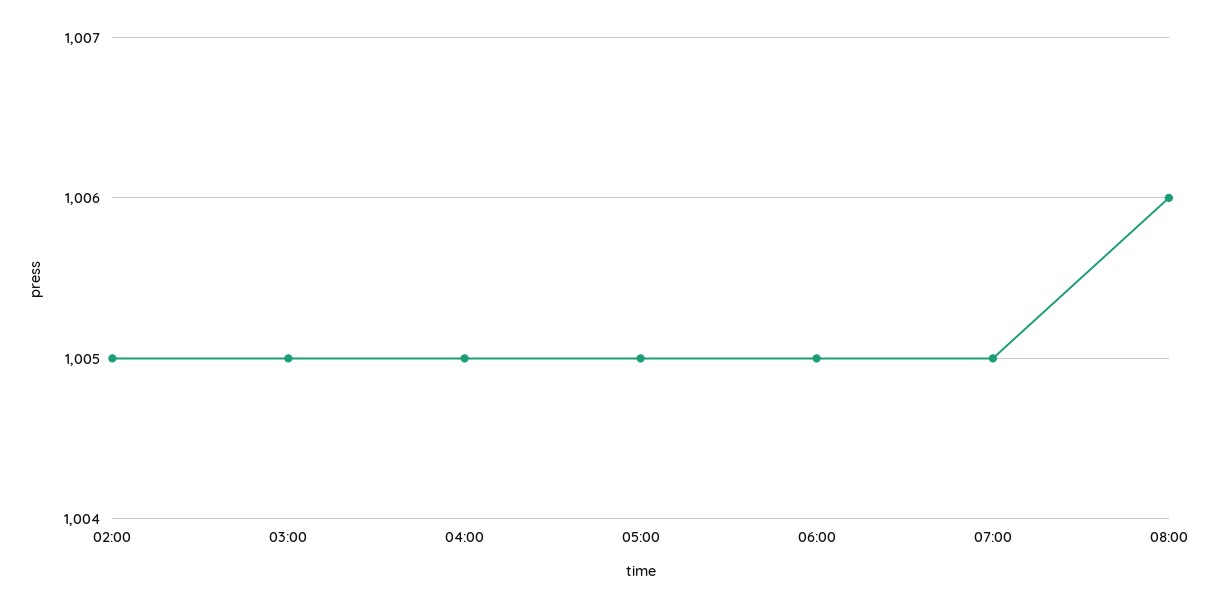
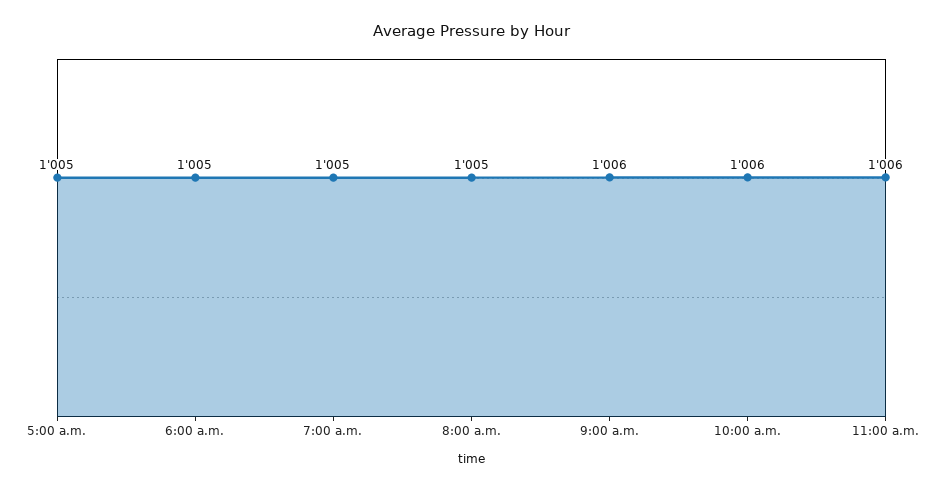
02:00: 1005 -> none
03:00: 1005 -> none
04:00: 1005 -> none
08:00: 1006 -> 1005
9:00 a.m.: none -> 1006
10:00 a.m.: none -> 1006
11:00 a.m.: none -> 1006

